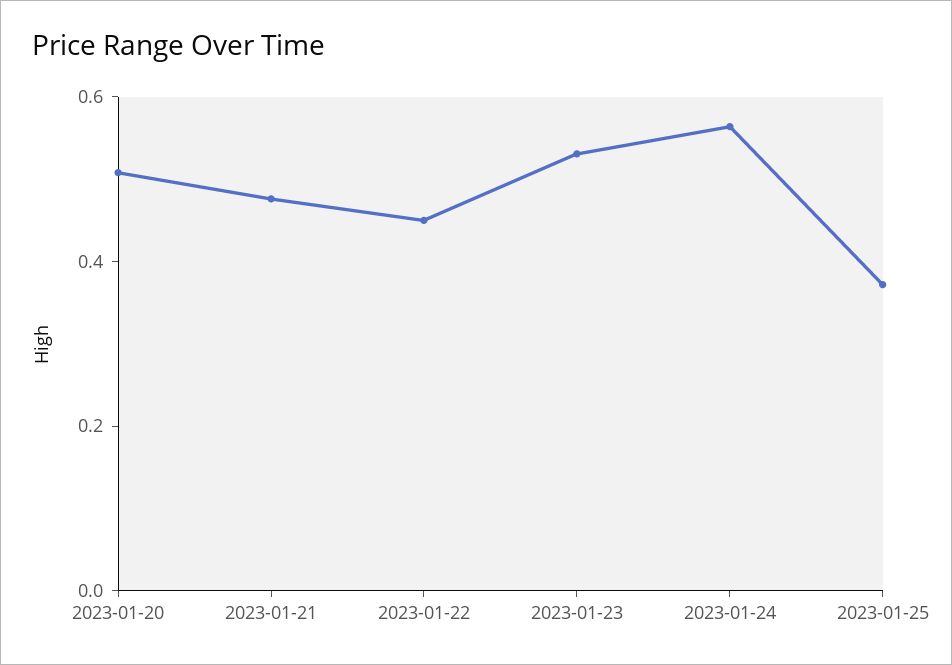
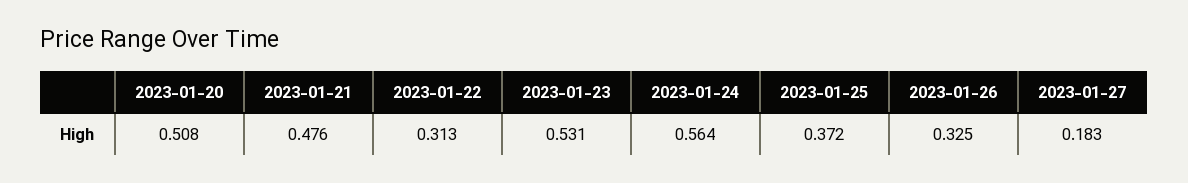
2023-01-22: 0.45 -> 0.313
2023-01-26: none -> 0.325
2023-01-27: none -> 0.183

